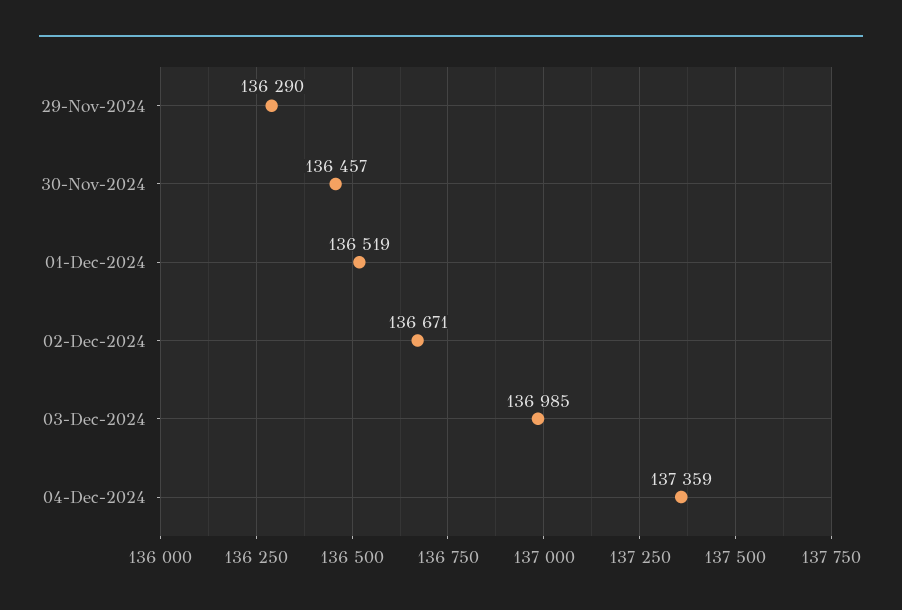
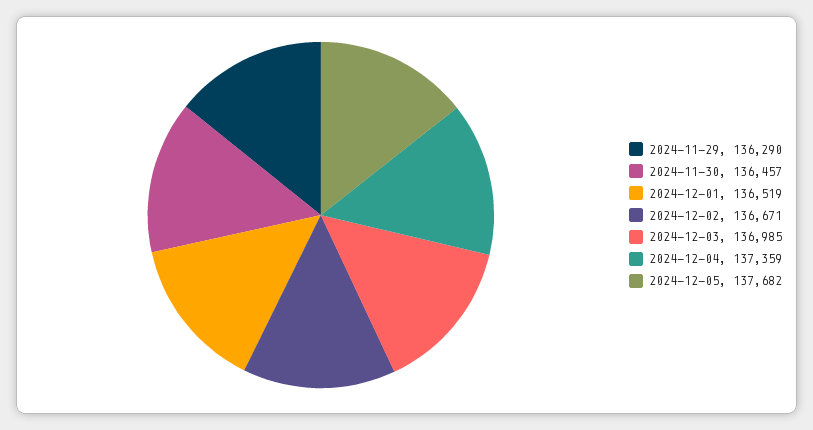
2024-12-05: none -> 137682

